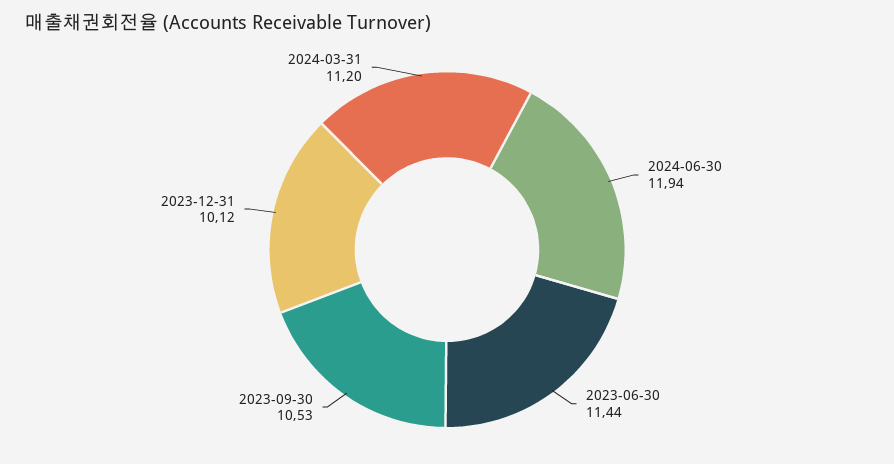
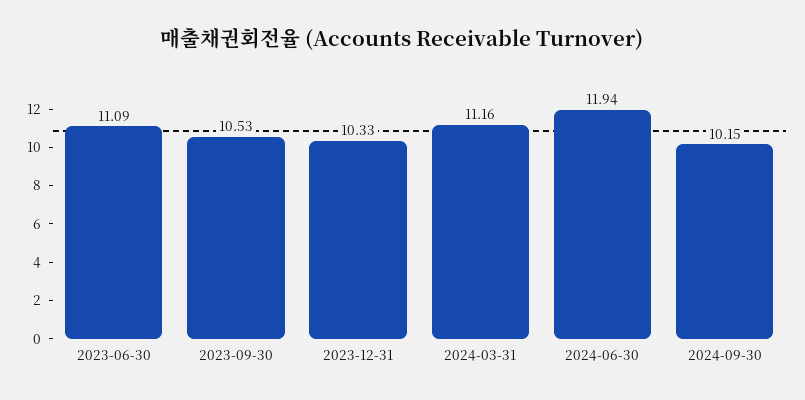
2023-06-30: 11.44 -> 11.09
2023-12-31: 10.12 -> 10.33
2024-03-31: 11.2 -> 11.16
2024-09-30: none -> 10.15

